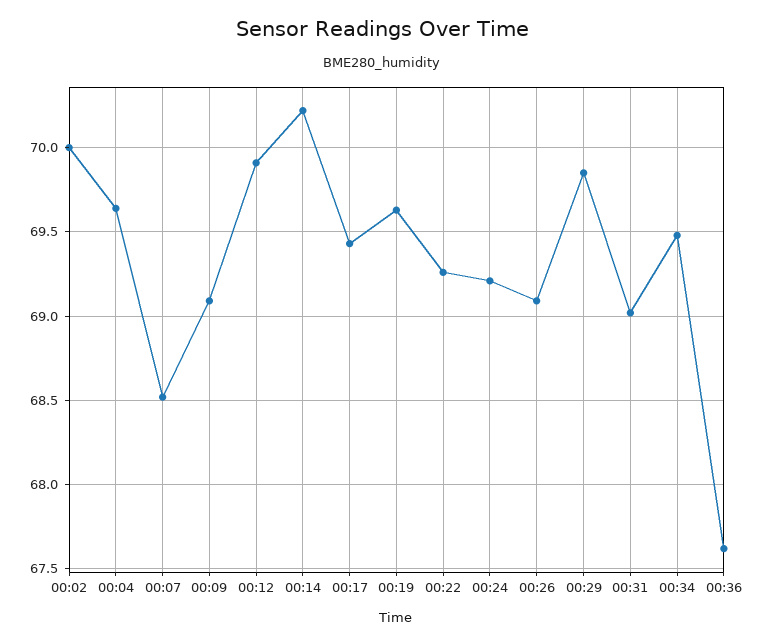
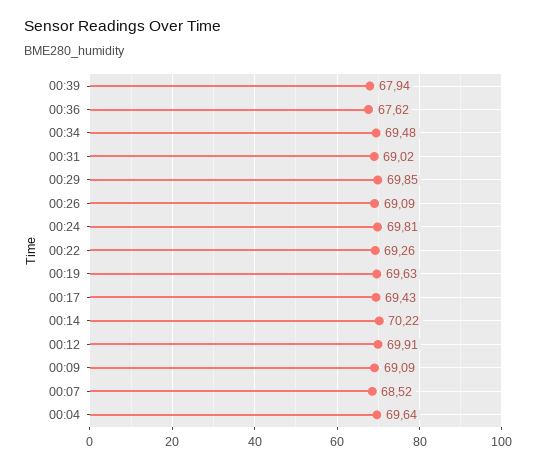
00:02: 70 -> none
00:24: 69.2 -> 69.81
00:39: none -> 67.94

